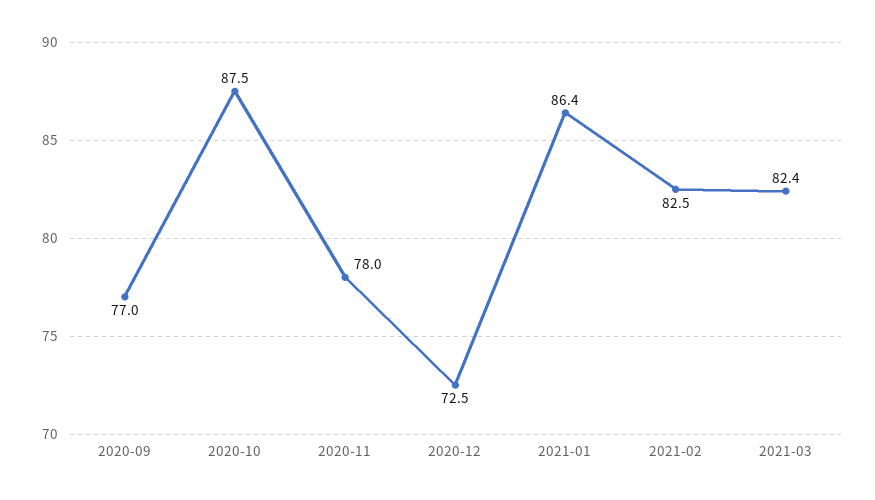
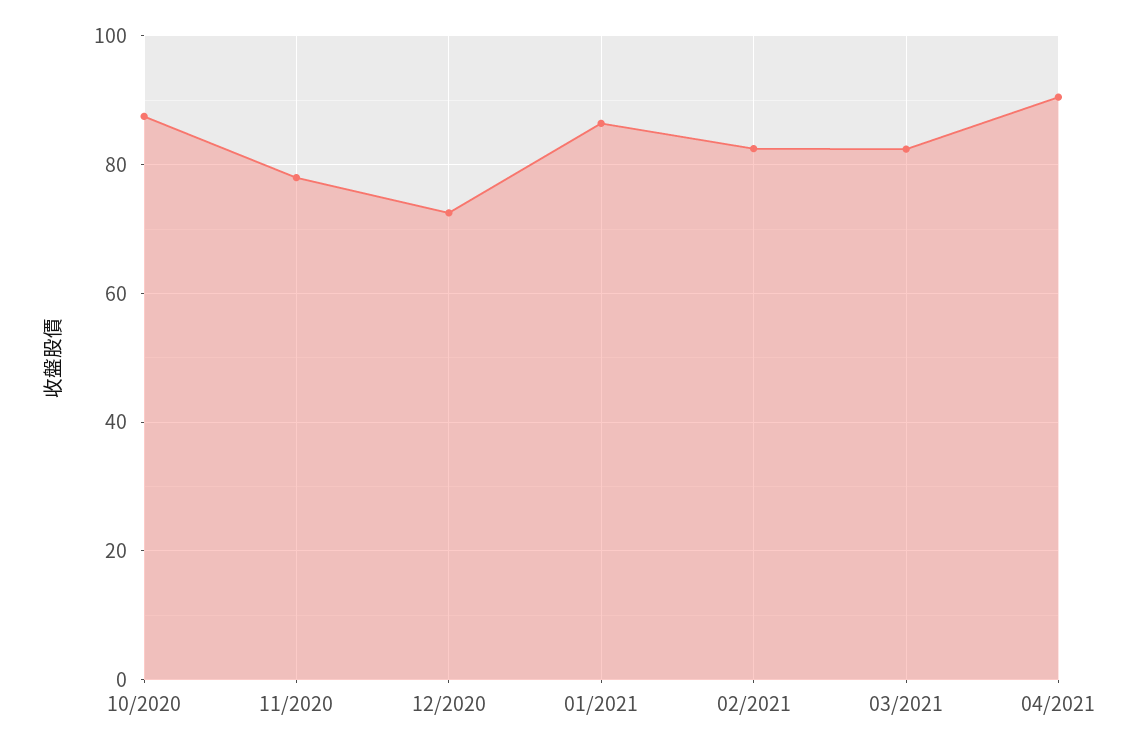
2020-09: 77 -> none
04/2021: none -> 90

